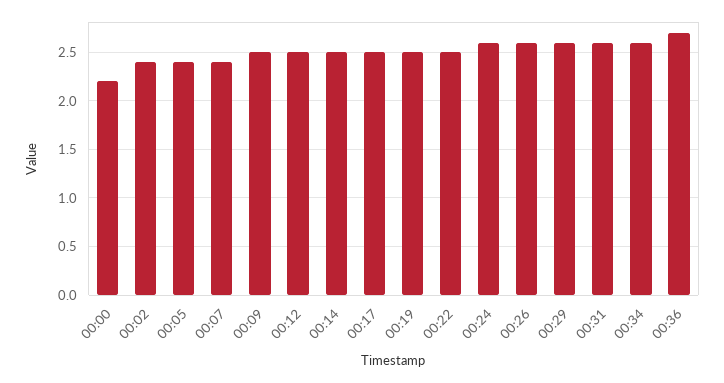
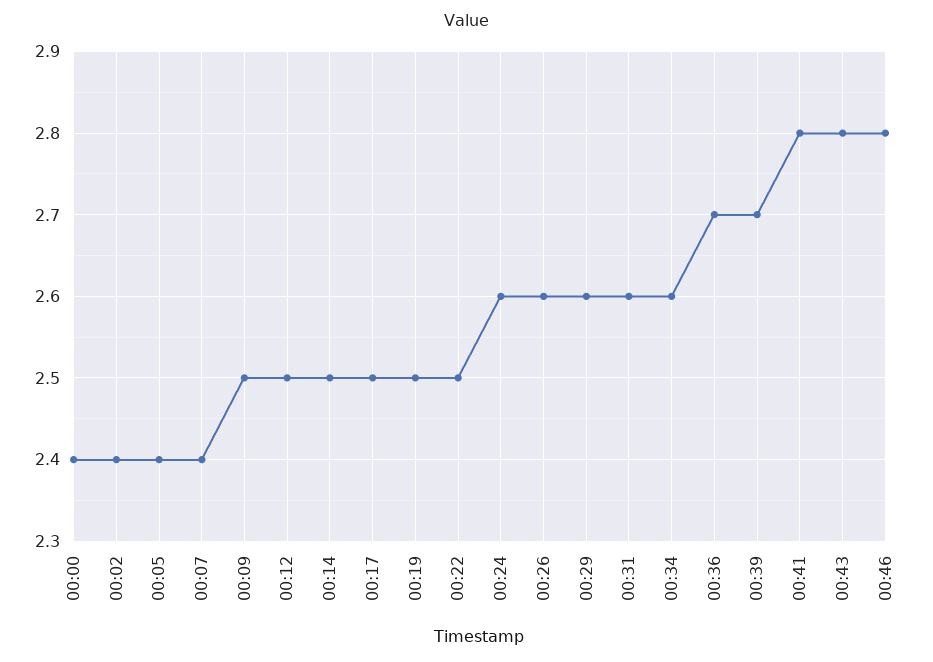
00:00: 2.2 -> 2.4
00:39: none -> 2.7
00:41: none -> 2.8
00:43: none -> 2.8
00:46: none -> 2.8

